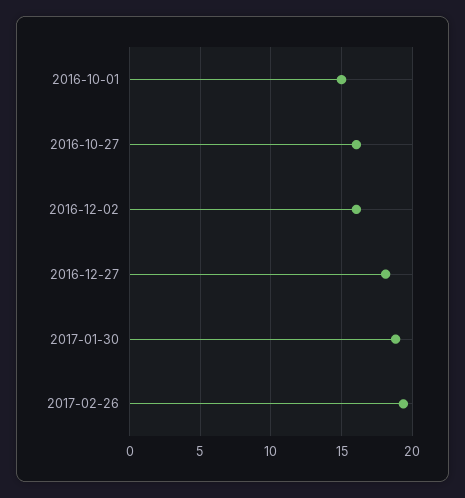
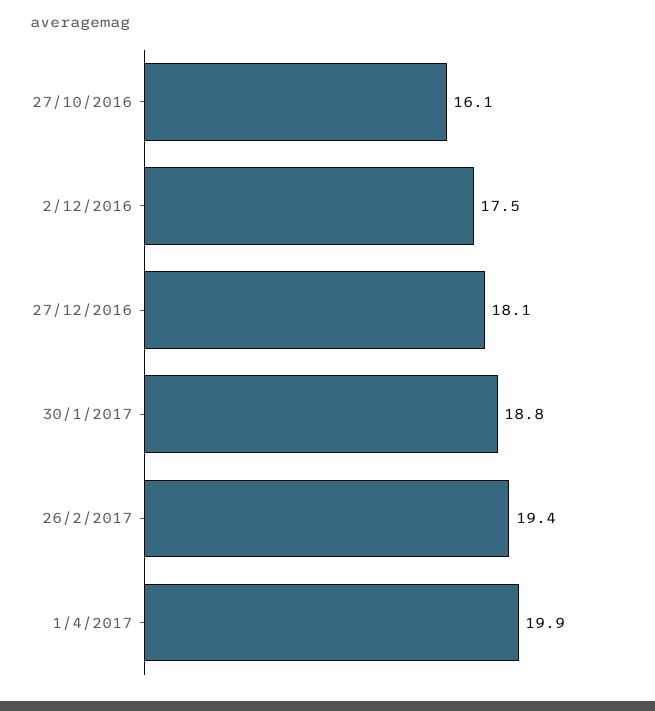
2016-10-01: 15 -> none
2016-12-02: 16 -> 17.5
1/4/2017: none -> 19.9

